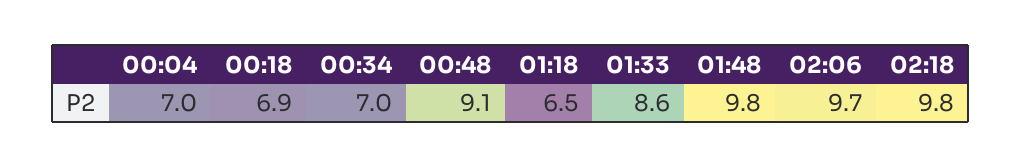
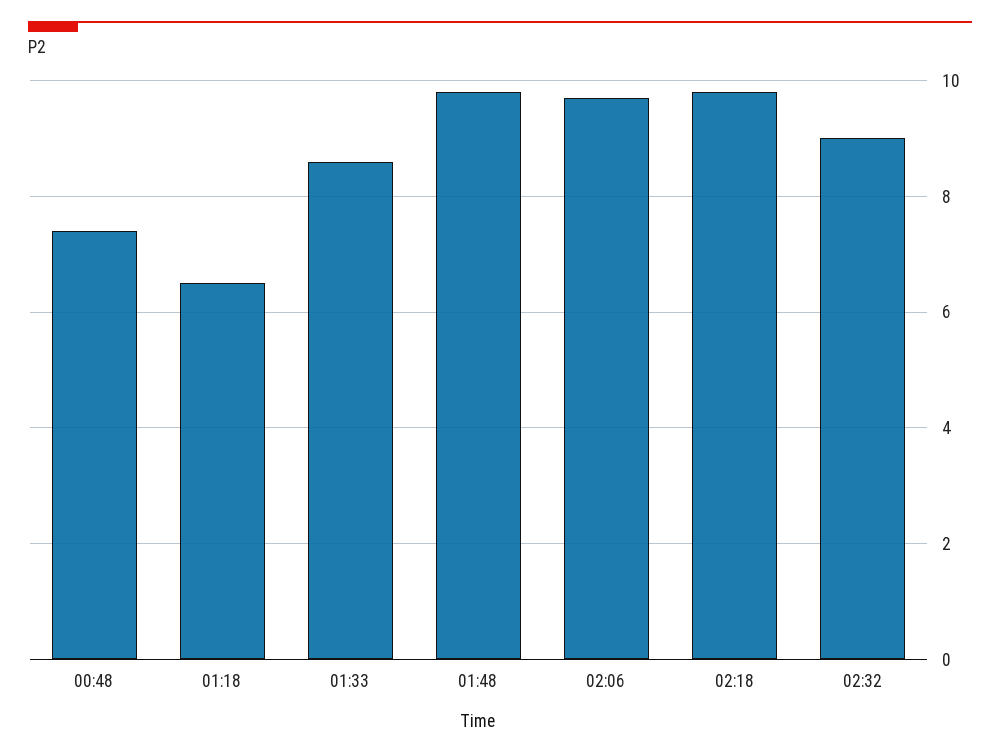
00:04: 7 -> none
00:18: 6.9 -> none
00:34: 7 -> none
00:48: 9.1 -> 7.5
02:32: none -> 9

